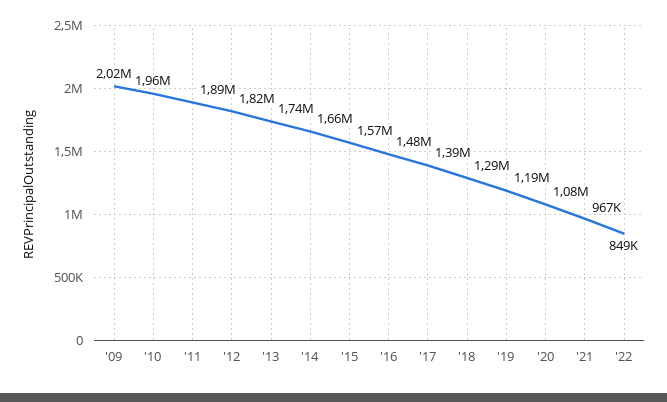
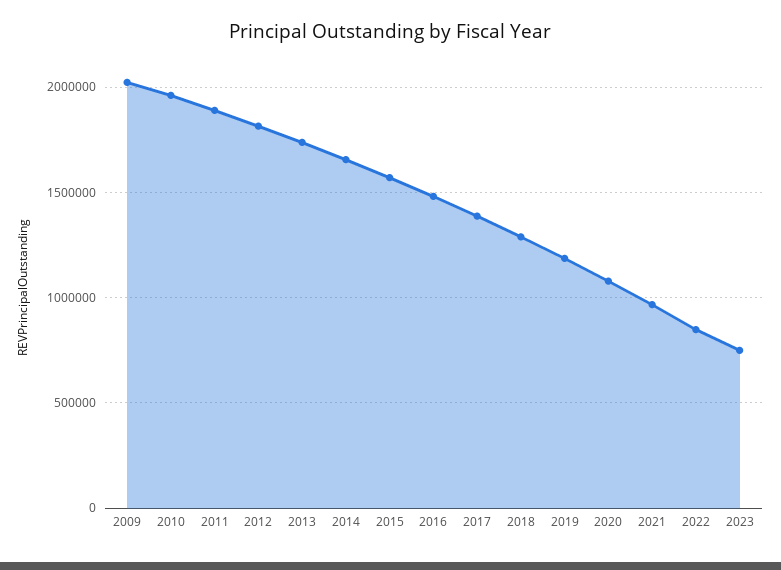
2023: none -> 750000

